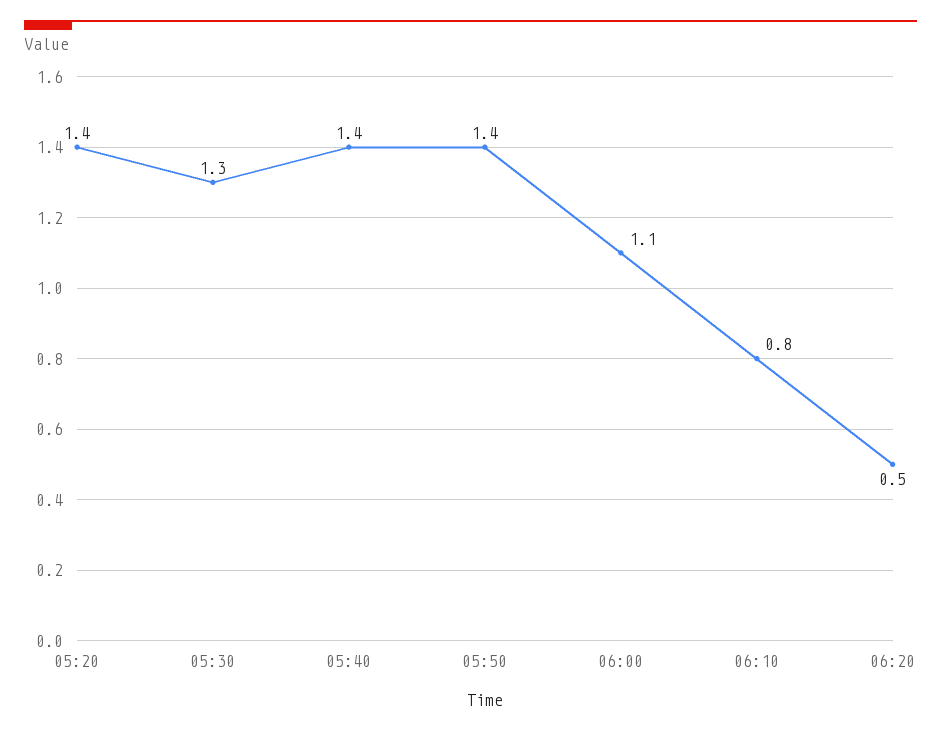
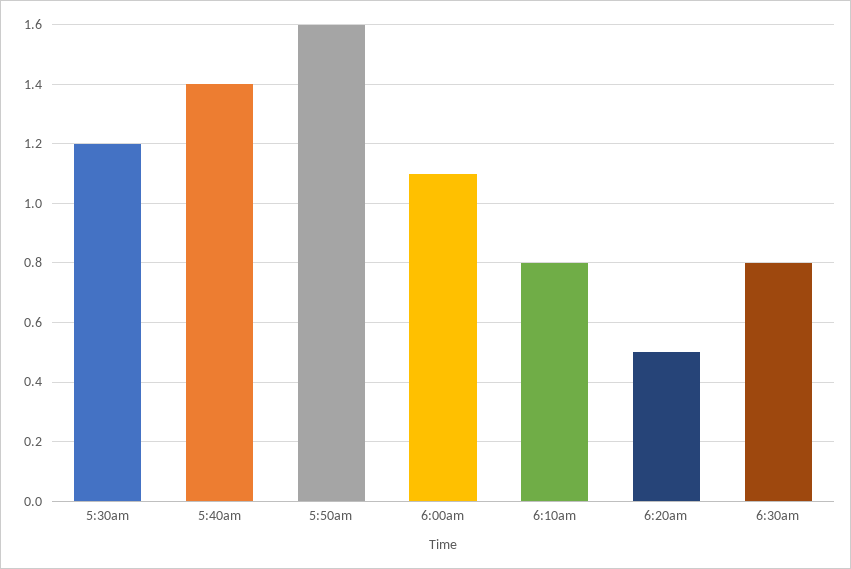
05:20: 1.4 -> none
05:30: 1.3 -> 1.2
05:50: 1.4 -> 1.6
6:30am: none -> 0.8

